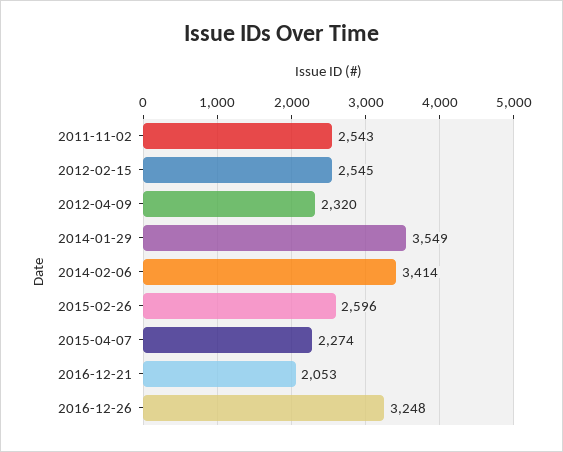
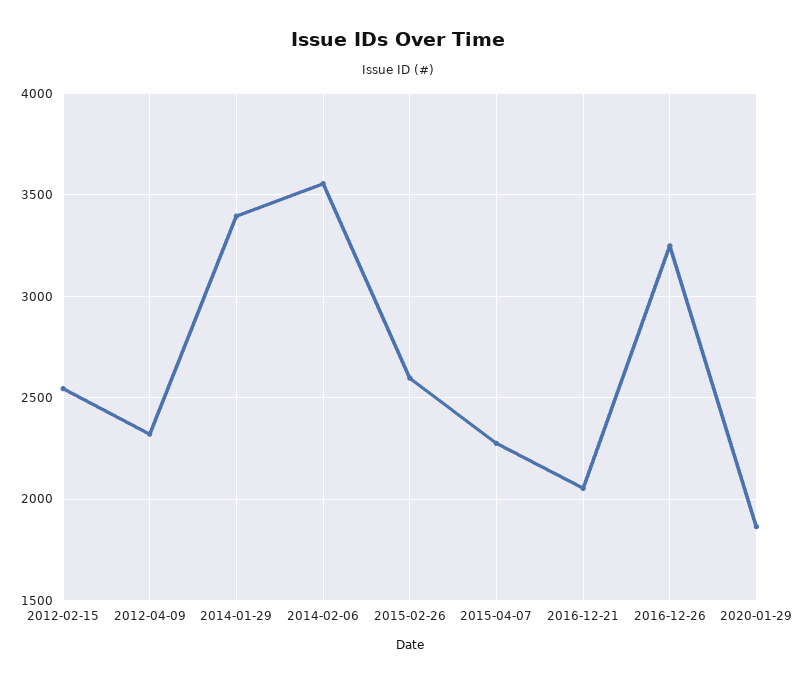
2011-11-02: 2543 -> none
2014-01-29: 3549 -> 3400
2014-02-06: 3414 -> 3550
2020-01-29: none -> 1850

